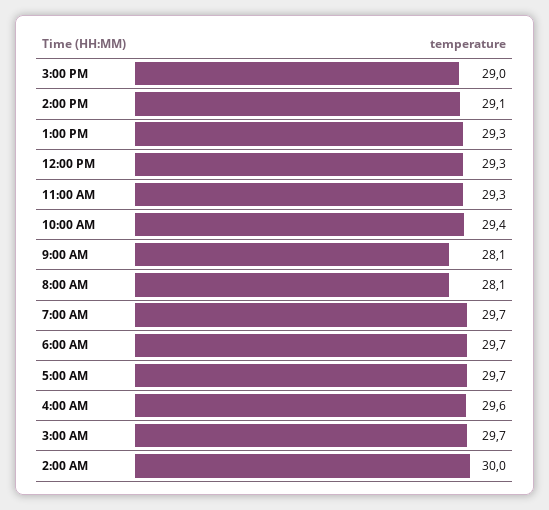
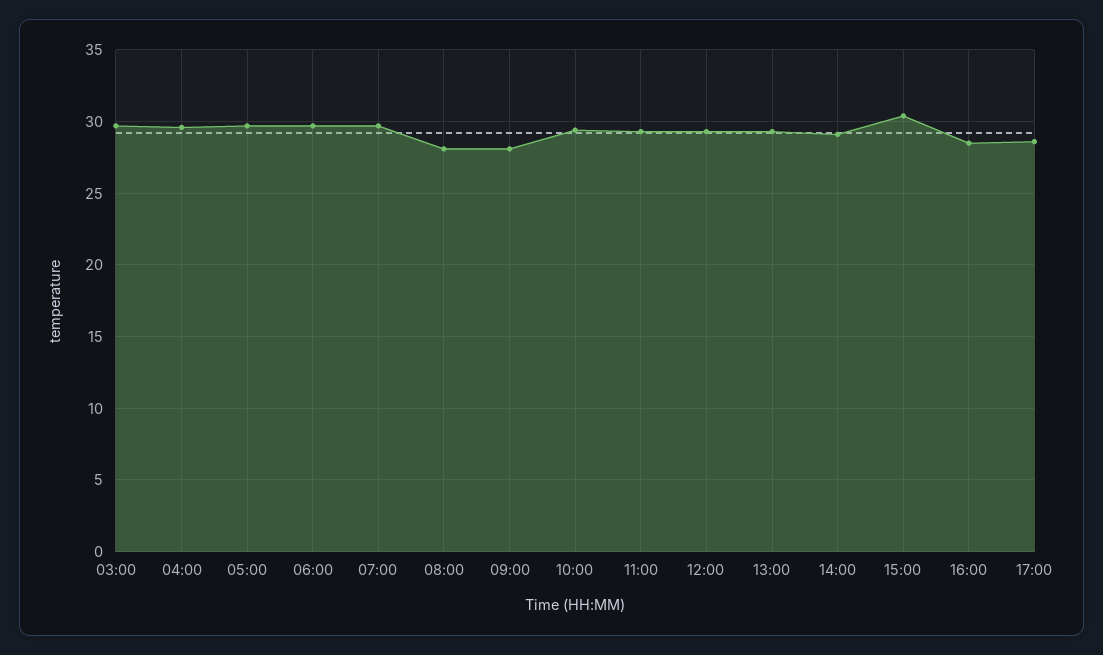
3:00 PM: 29 -> 30.5
2:00 AM: 30 -> none
16:00: none -> 28.5
17:00: none -> 28.5

